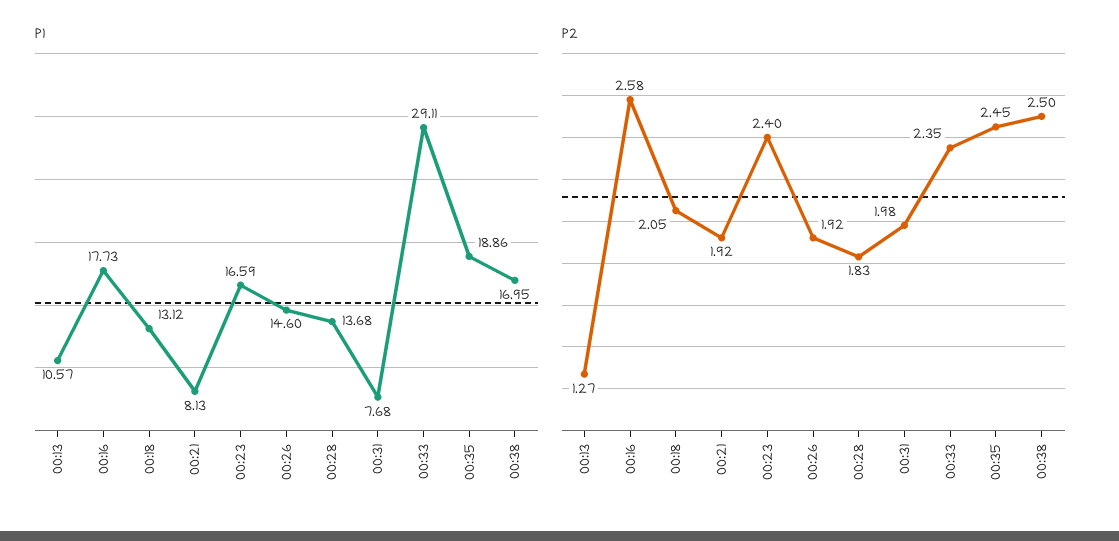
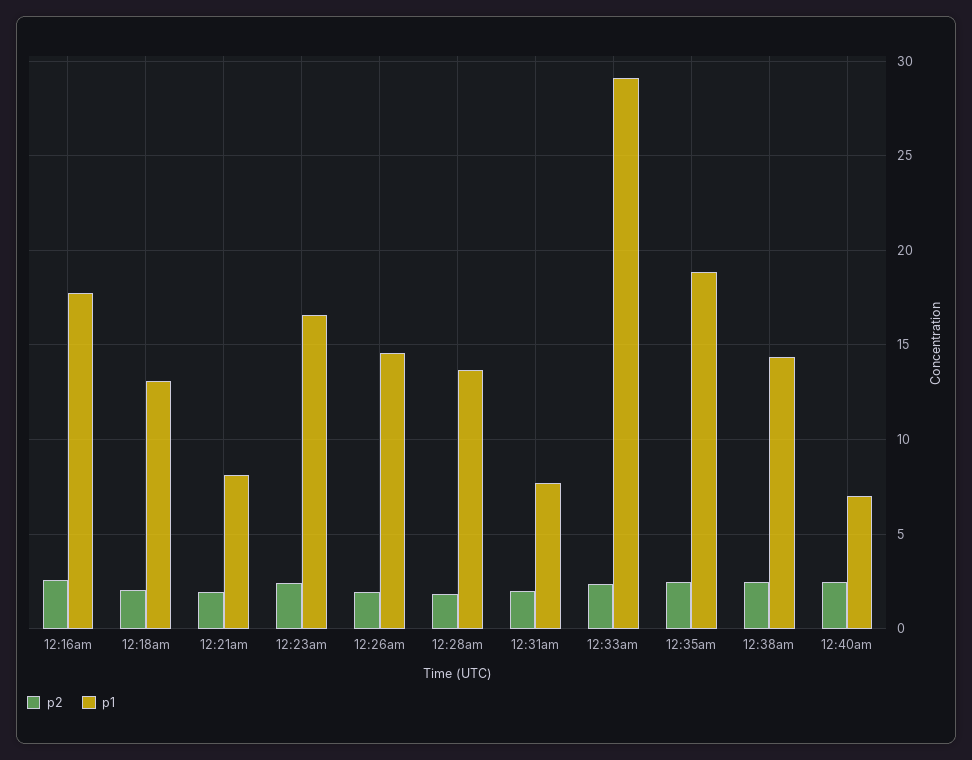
P1, 00:13: 10.57 -> none
P1, 00:38: 16.95 -> 14.5
P2, 00:13: 1.27 -> none
P2, 12:40am: none -> 2.5
P1, 12:40am: none -> 7

